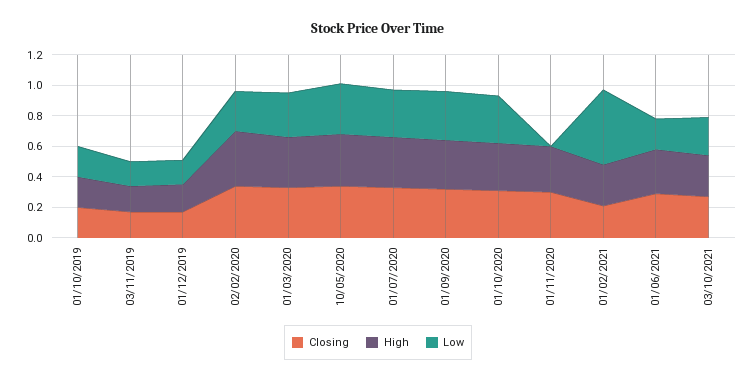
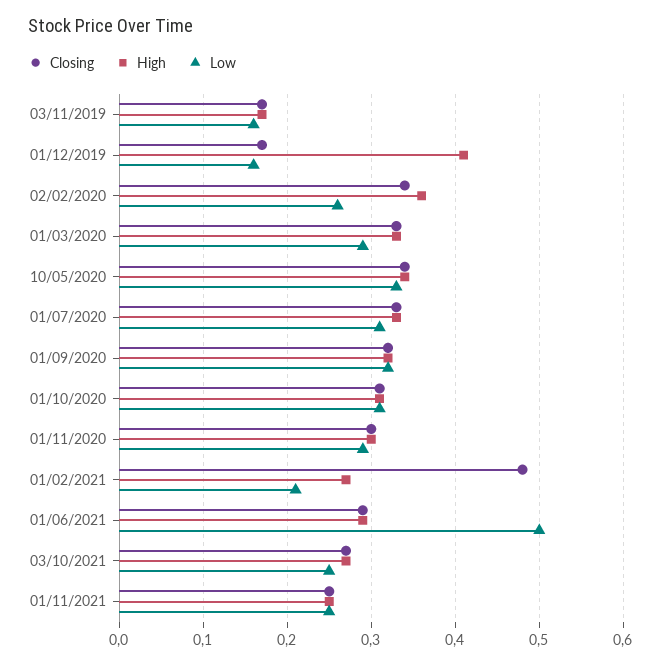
Closing, 01/10/2019: 0.2 -> none
High, 01/10/2019: 0.2 -> none
Low, 01/10/2019: 0.2 -> none
High, 01/12/2019: 0.2 -> 0.41
Low, 01/11/2020: 0 -> 0.29
Closing, 01/02/2021: 0.2 -> 0.48
Low, 01/02/2021: 0.5 -> 0.21
Low, 01/06/2021: 0.2 -> 0.5
Closing, 01/11/2021: none -> 0.25
High, 01/11/2021: none -> 0.25
Low, 01/11/2021: none -> 0.25

